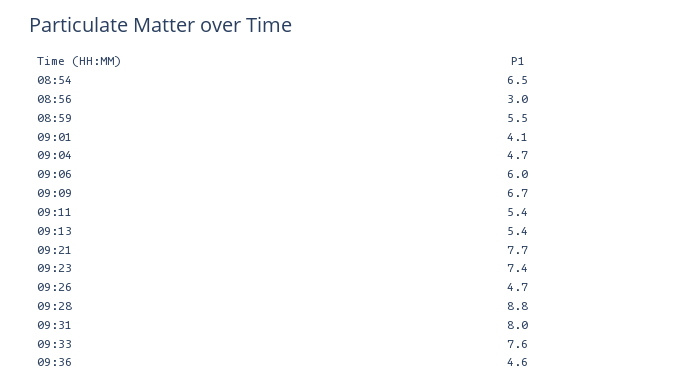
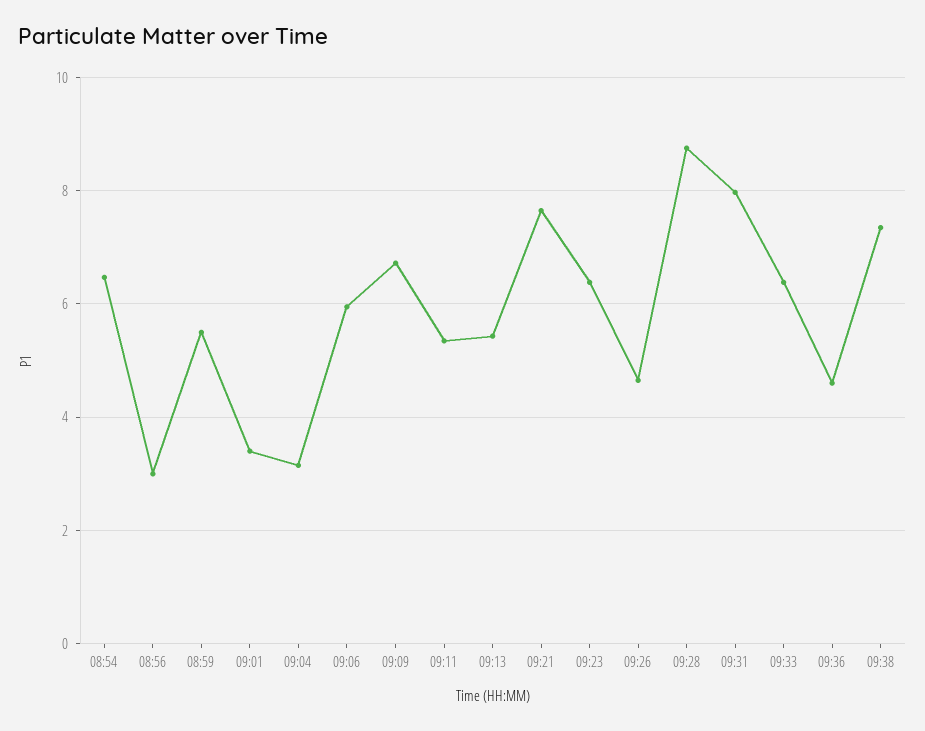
09:01: 4.1 -> 3.4
09:04: 4.7 -> 3.2
09:23: 7.4 -> 6.4
09:33: 7.6 -> 6.4
09:38: none -> 7.4

